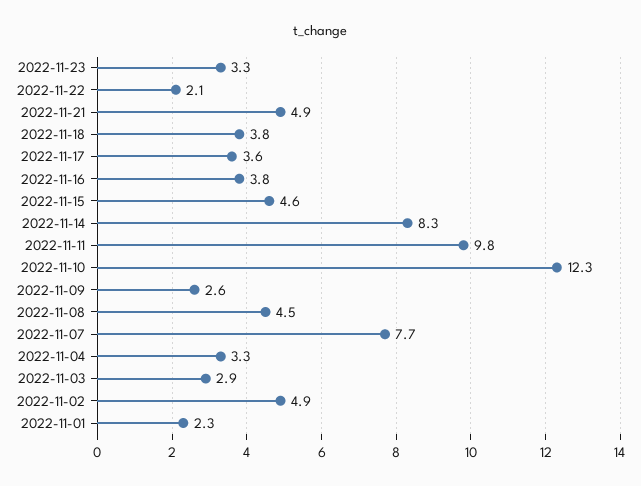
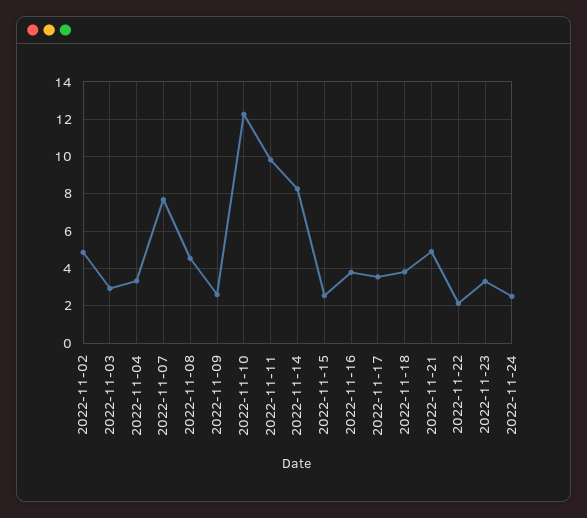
2022-11-15: 4.6 -> 2.5
2022-11-01: 2.3 -> none
2022-11-24: none -> 2.5

